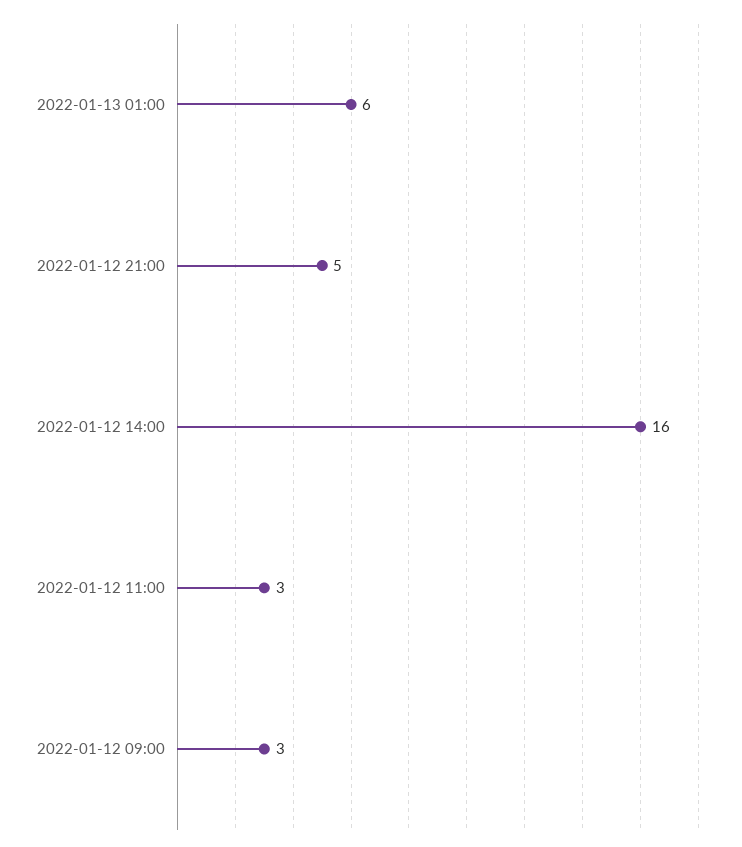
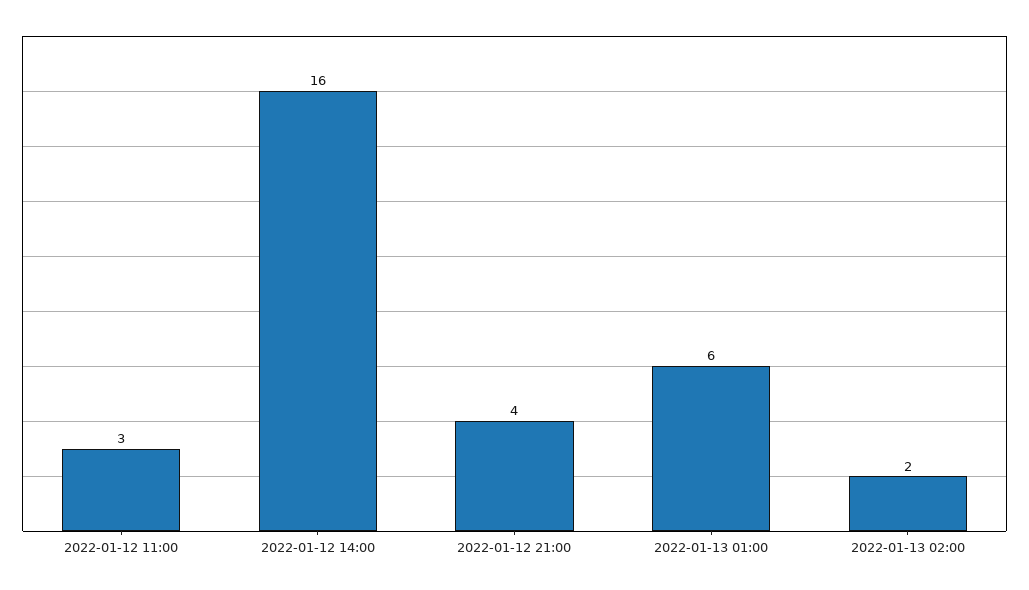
2022-01-12 21:00: 5 -> 4
2022-01-12 09:00: 3 -> none
2022-01-13 02:00: none -> 2

